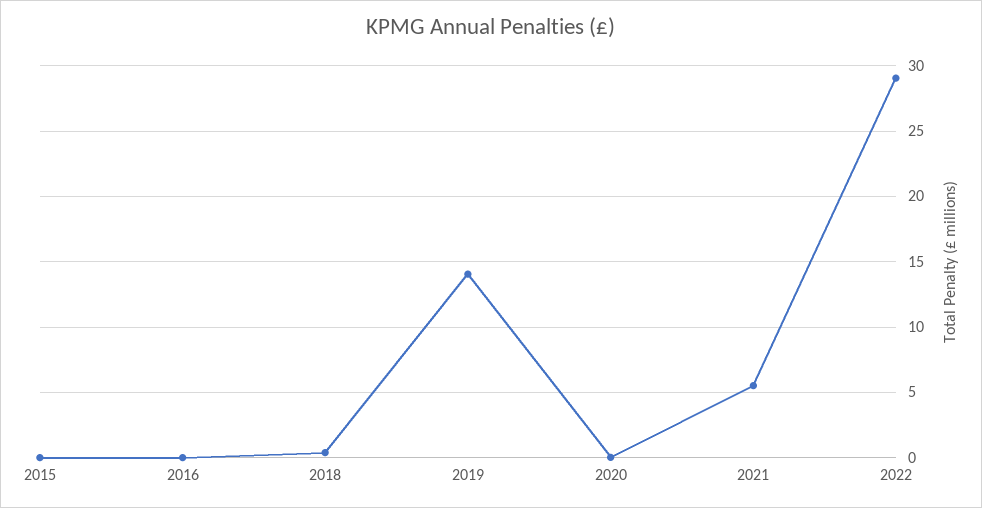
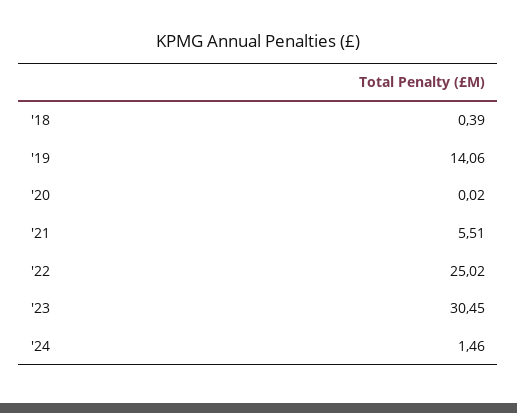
2015: 0 -> none
2016: 0 -> none
2022: 29 -> 25.02
'23: none -> 30.45
'24: none -> 1.46

